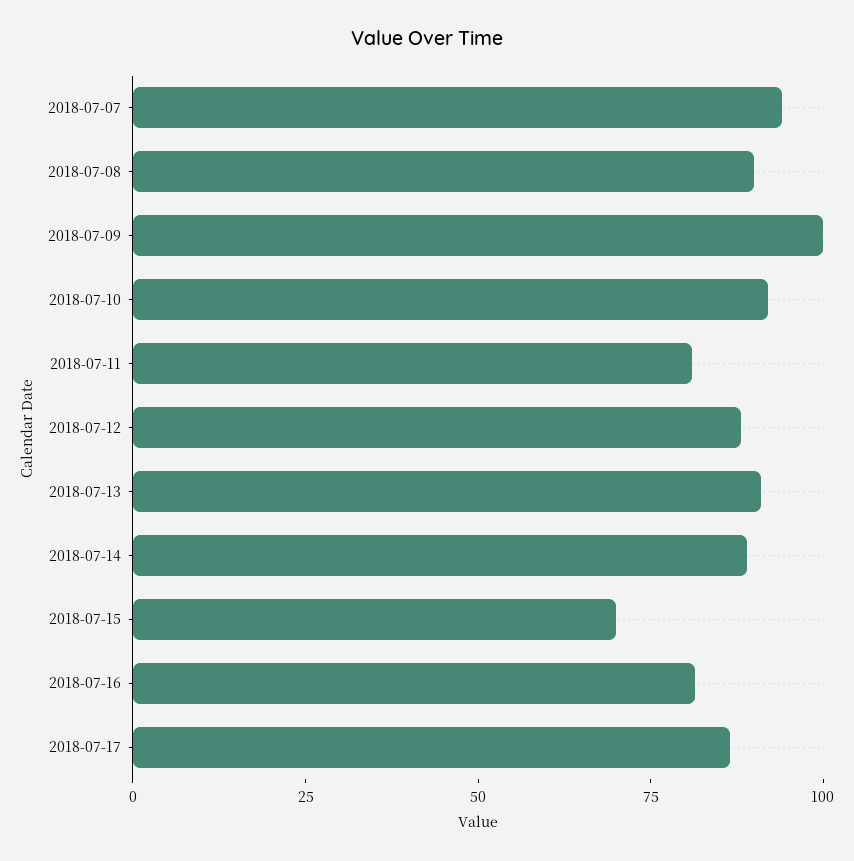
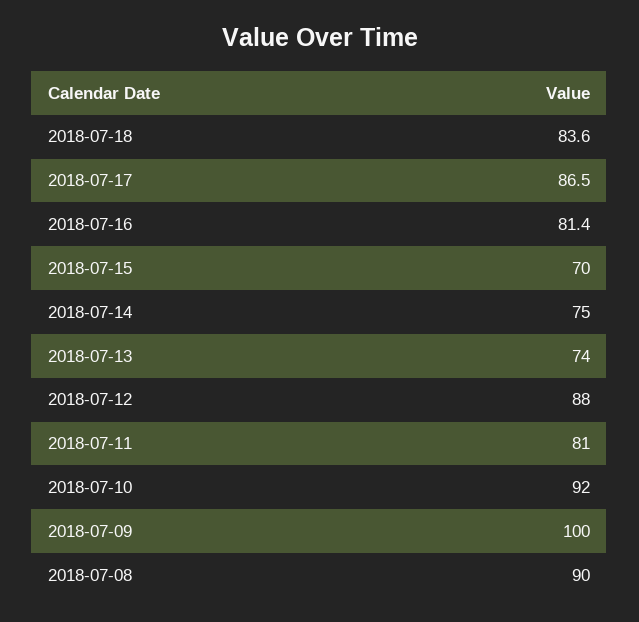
2018-07-07: 95 -> none
2018-07-13: 90 -> 74
2018-07-14: 90 -> 75
2018-07-18: none -> 83.6

